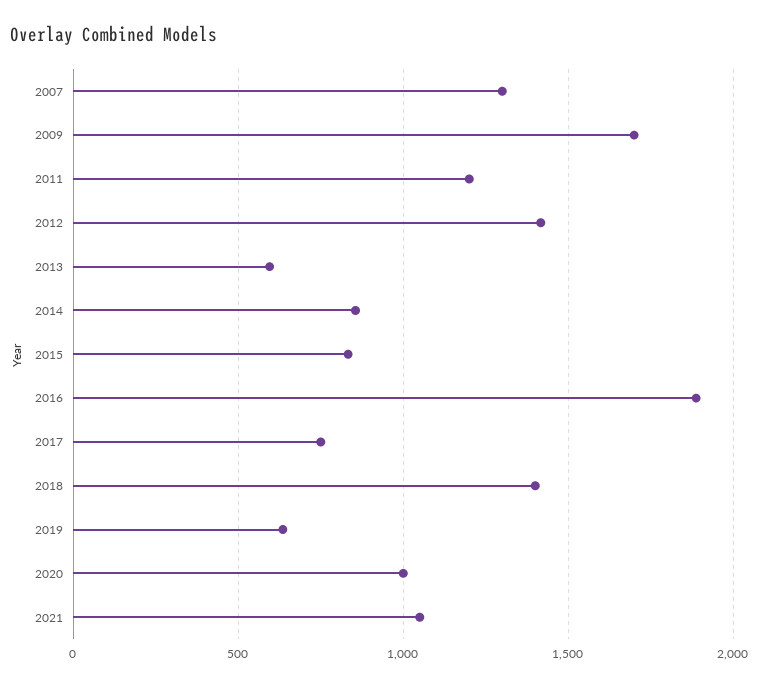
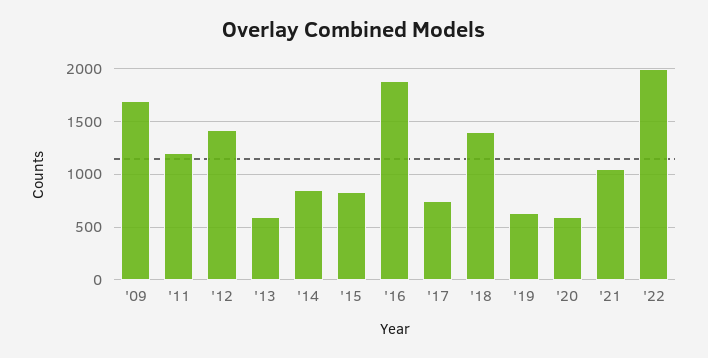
2007: 1300 -> none
2020: 1000 -> 600
'22: none -> 2000

